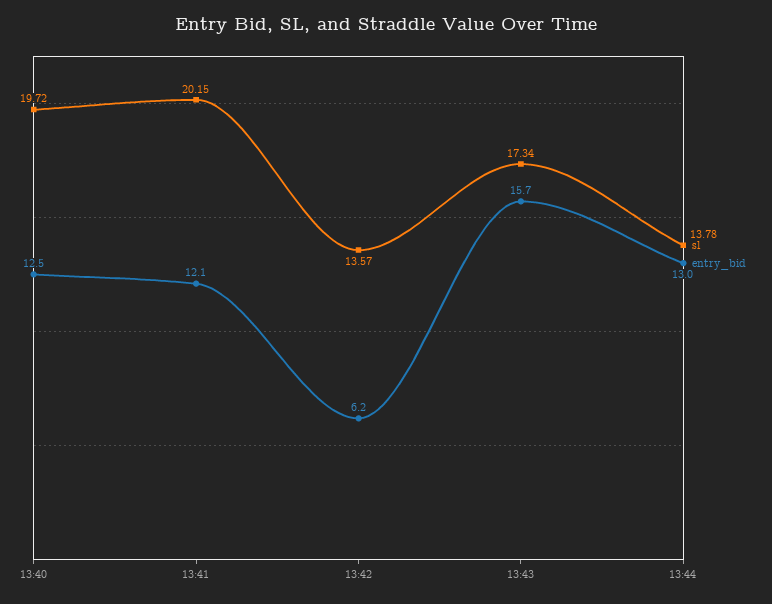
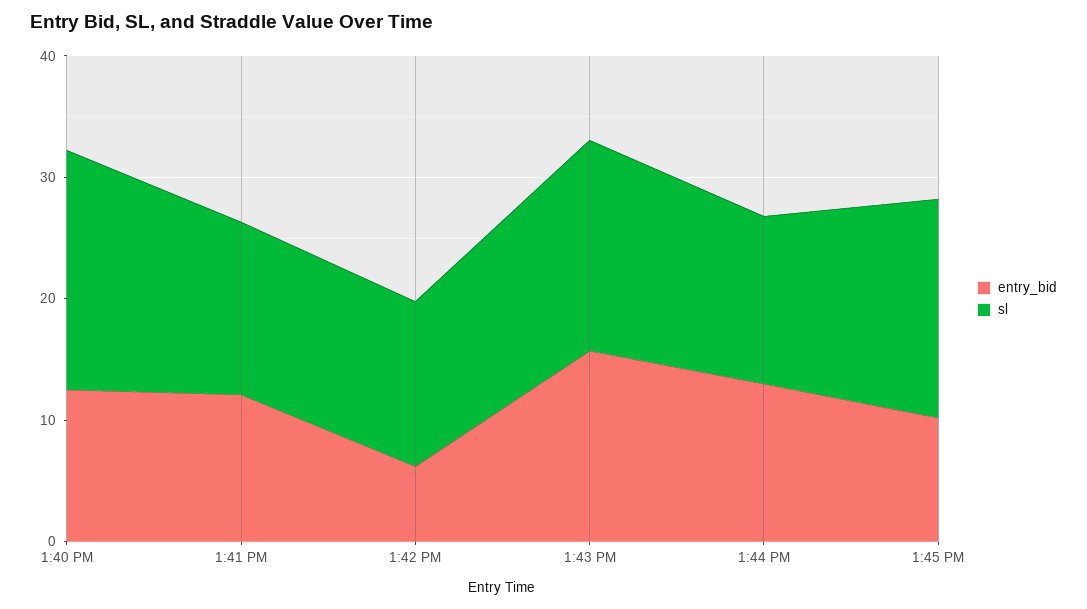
sl, 13:41: 20.15 -> 14
entry_bid, 1:45 PM: none -> 10
sl, 1:45 PM: none -> 18

